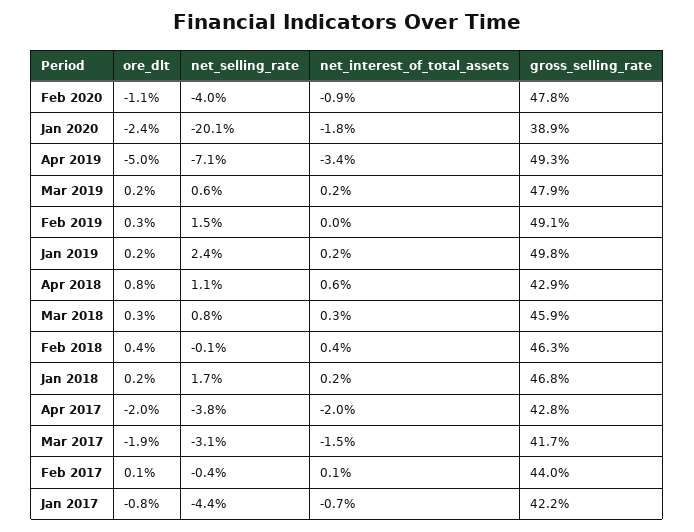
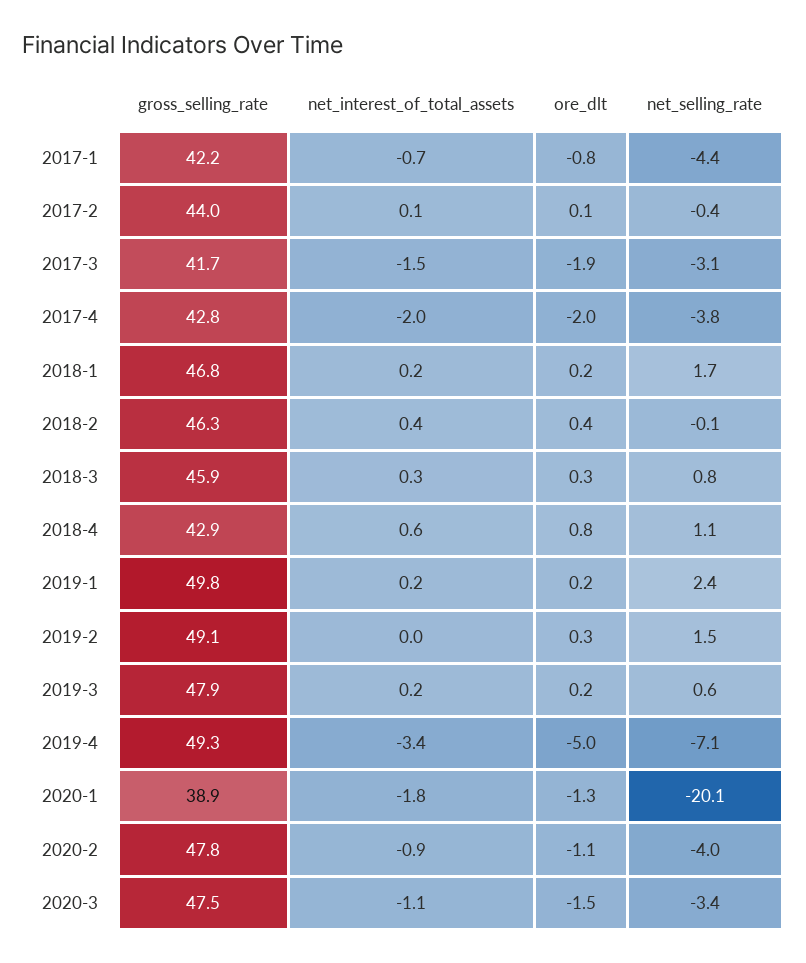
ore_dlt, Jan 2020: -2.4 -> -1.3
gross_selling_rate, 2020-3: none -> 47.5
net_interest_of_total_assets, 2020-3: none -> -1.1
ore_dlt, 2020-3: none -> -1.5
net_selling_rate, 2020-3: none -> -3.4

